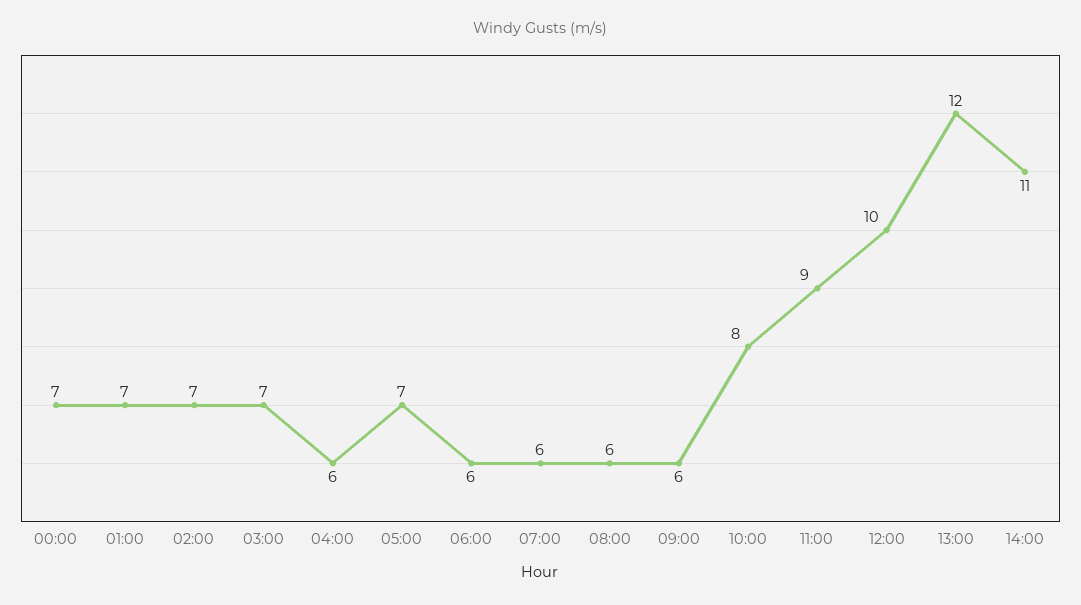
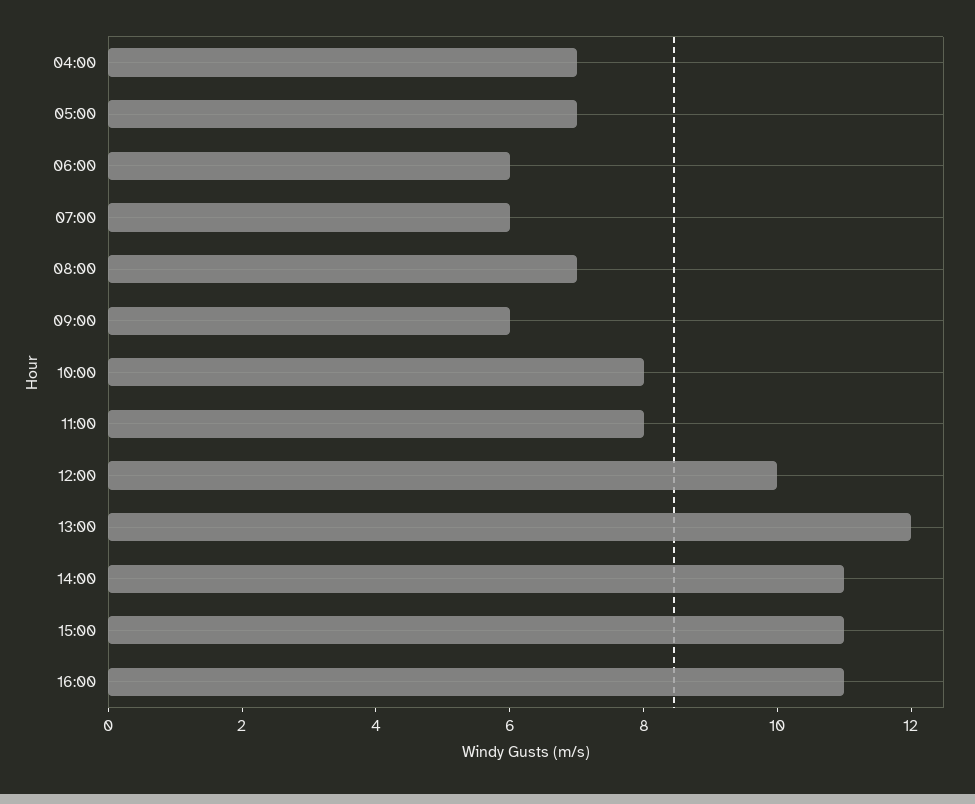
00:00: 7 -> none
01:00: 7 -> none
02:00: 7 -> none
03:00: 7 -> none
04:00: 6 -> 7
08:00: 6 -> 7
11:00: 9 -> 8
15:00: none -> 11
16:00: none -> 11

